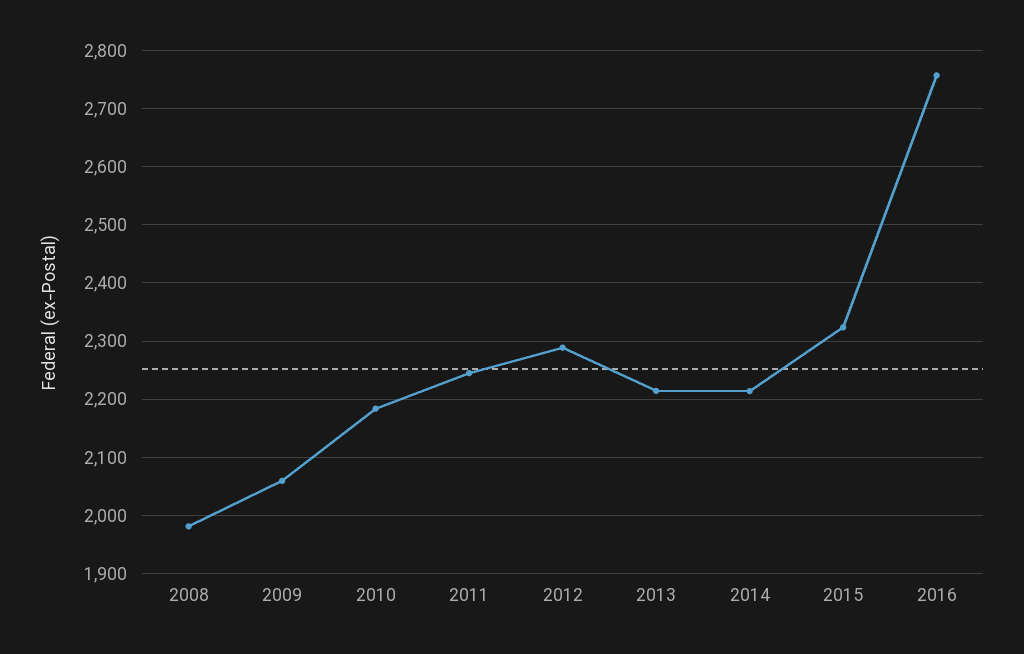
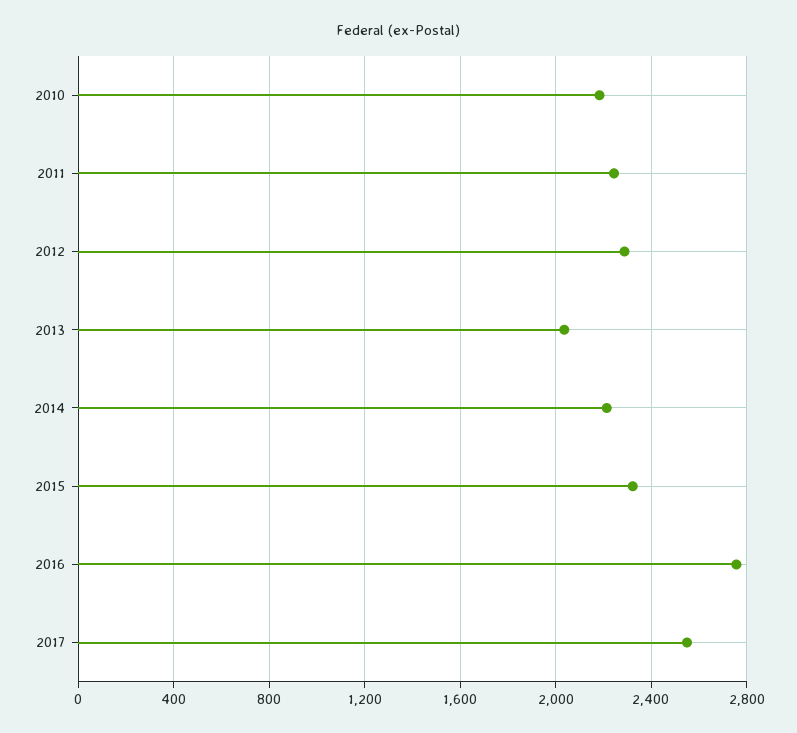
2008: 1980 -> none
2009: 2060 -> none
2013: 2220 -> 2050
2017: none -> 2550

